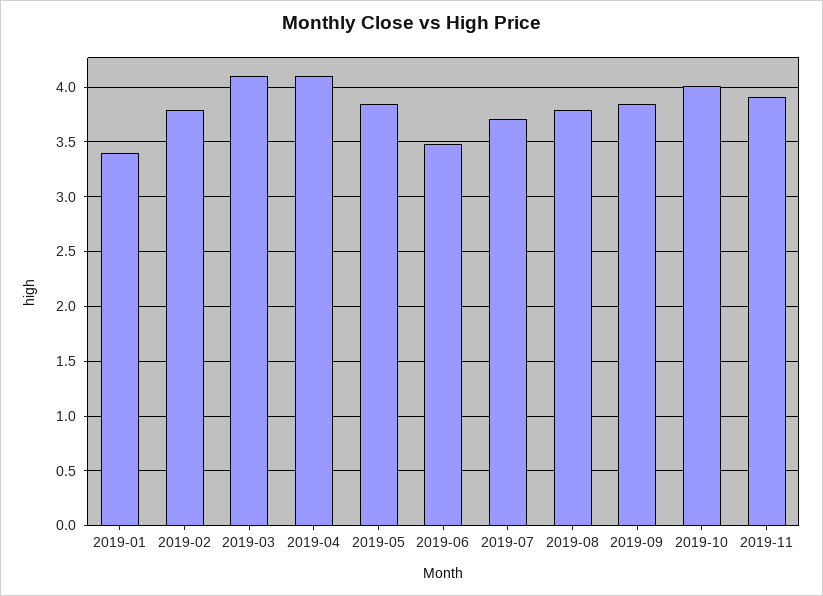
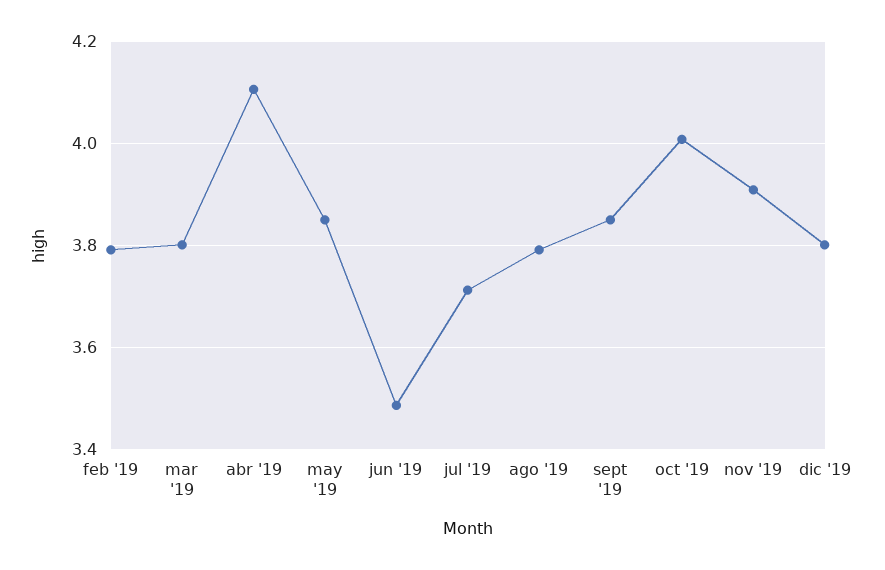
2019-01: 3.4 -> none
2019-03: 4.1 -> 3.8
dic '19: none -> 3.8

